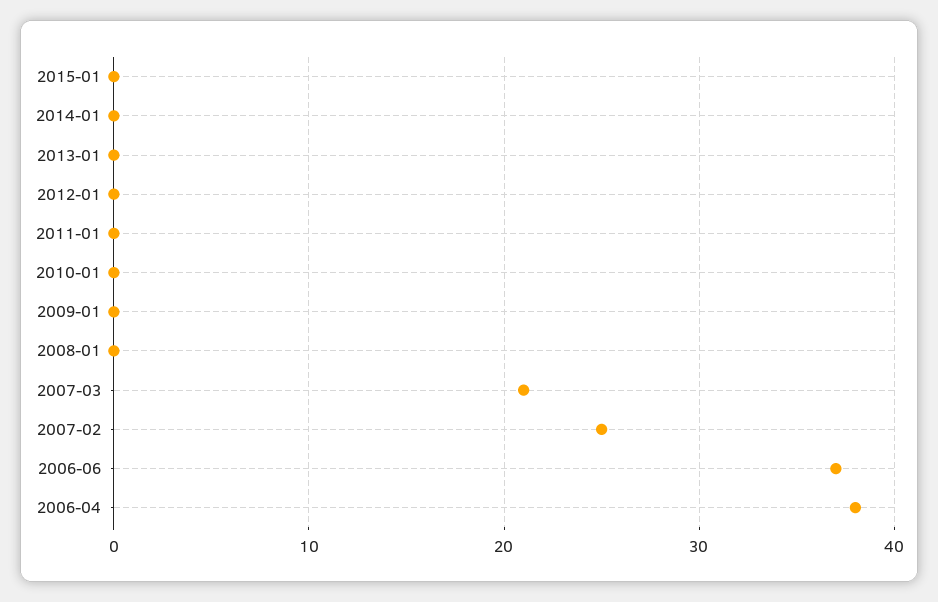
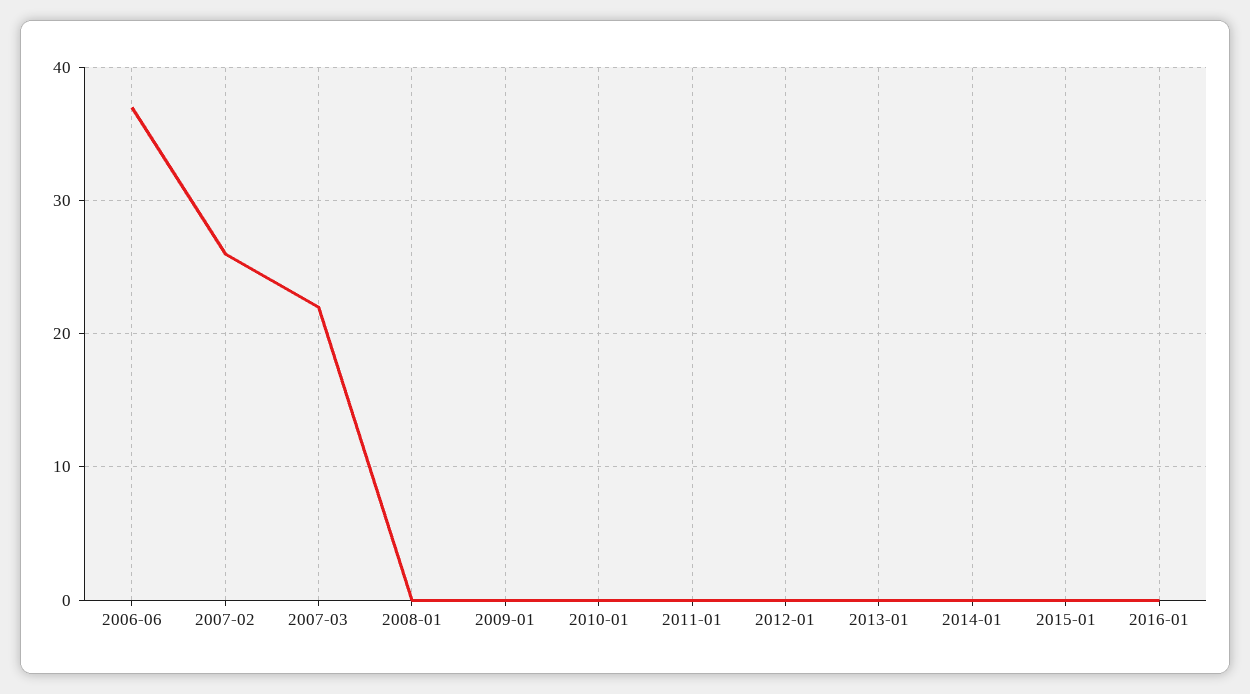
2007-03: 21 -> 22
2007-02: 25 -> 26
2006-04: 38 -> none
2016-01: none -> 0

